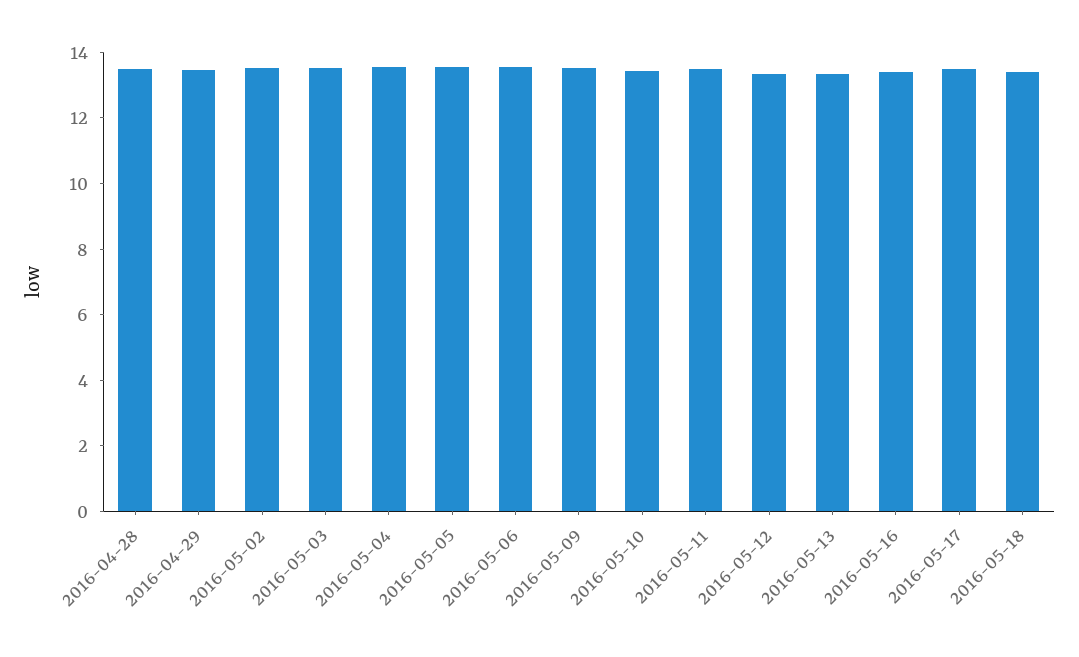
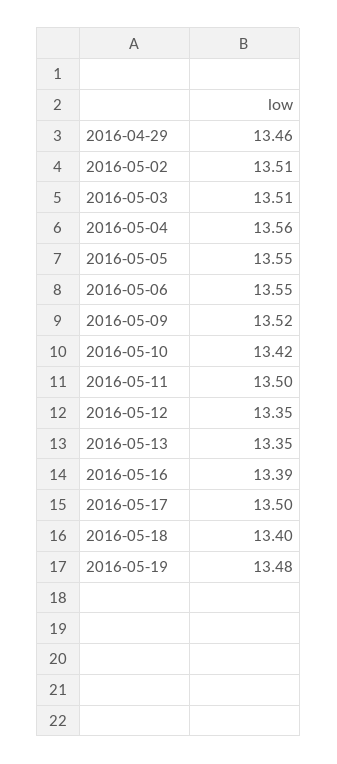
2016-04-28: 13.5 -> none
2016-05-19: none -> 13.48

